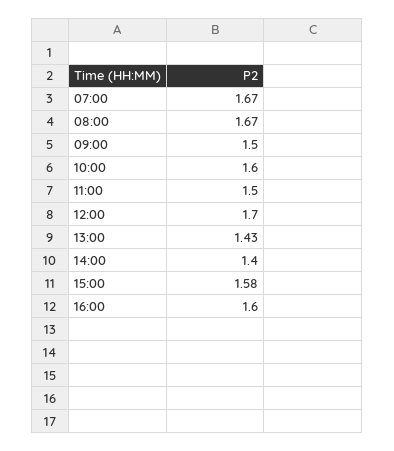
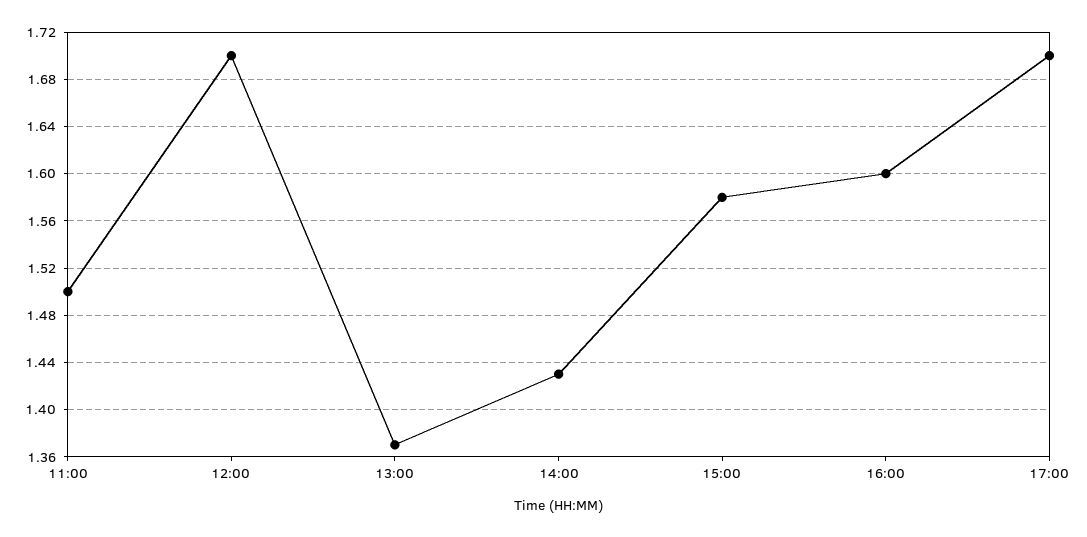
07:00: 1.67 -> none
08:00: 1.67 -> none
09:00: 1.5 -> none
10:00: 1.6 -> none
13:00: 1.43 -> 1.37
14:00: 1.4 -> 1.43
17:00: none -> 1.7

